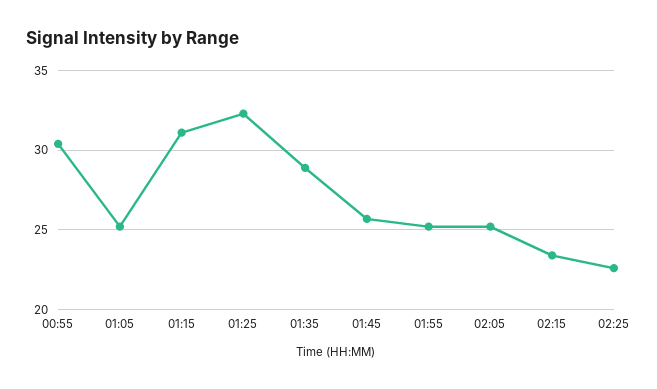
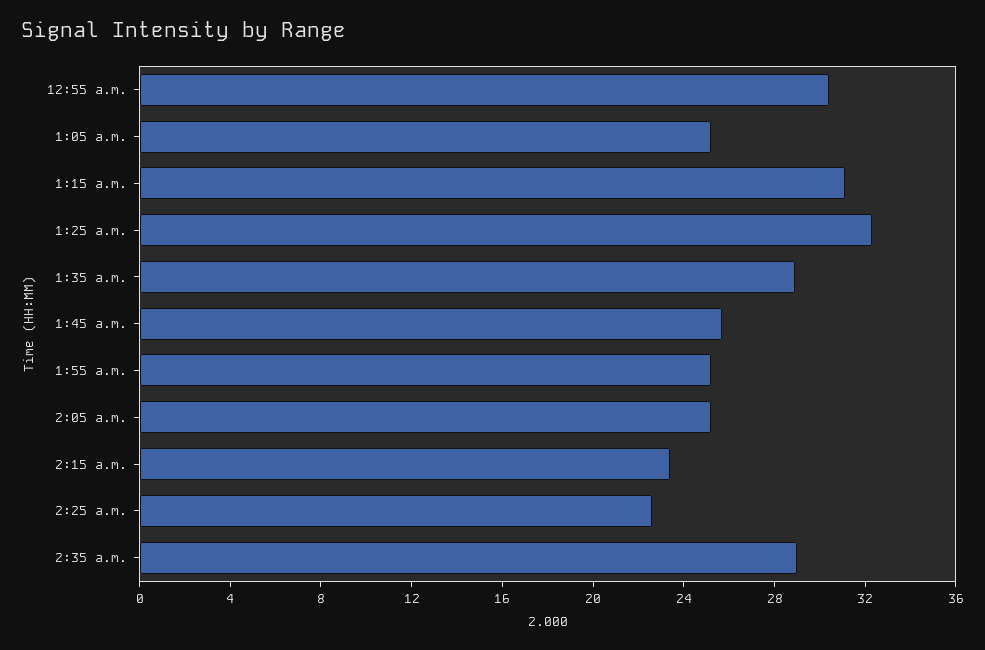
2:35 a.m.: none -> 29

